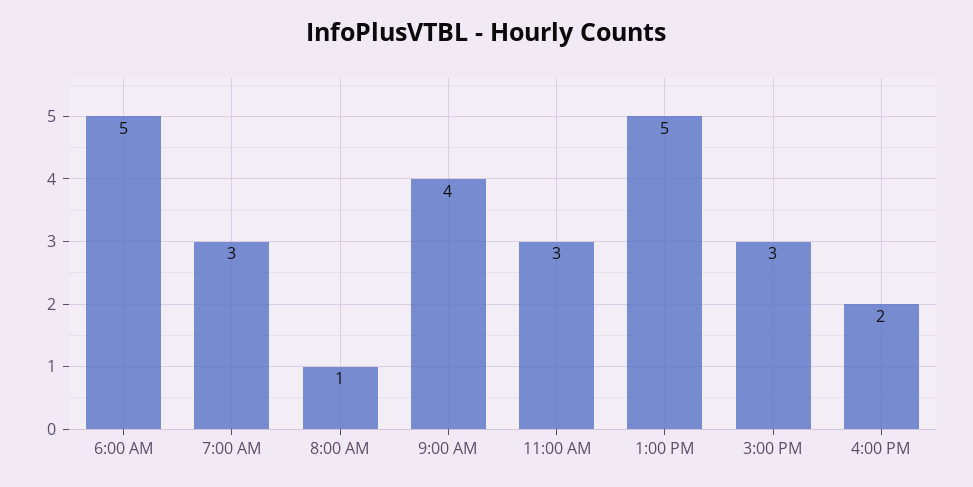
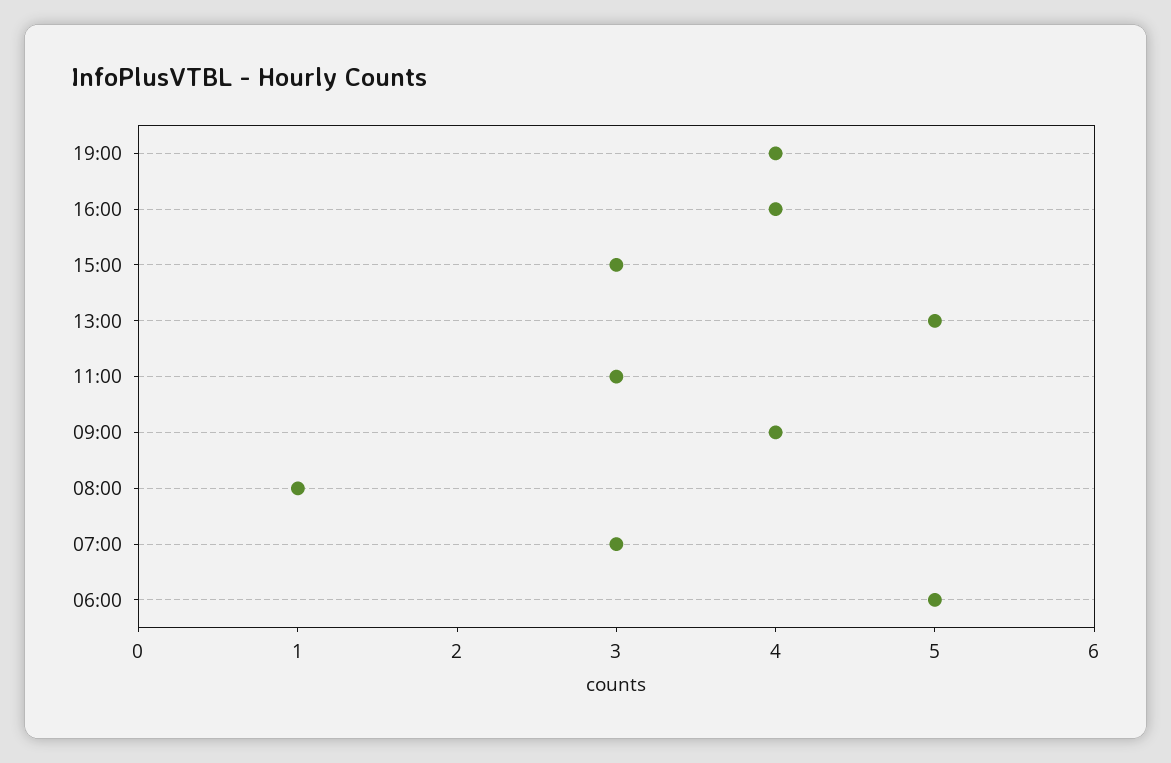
4:00 PM: 2 -> 4
19:00: none -> 4

